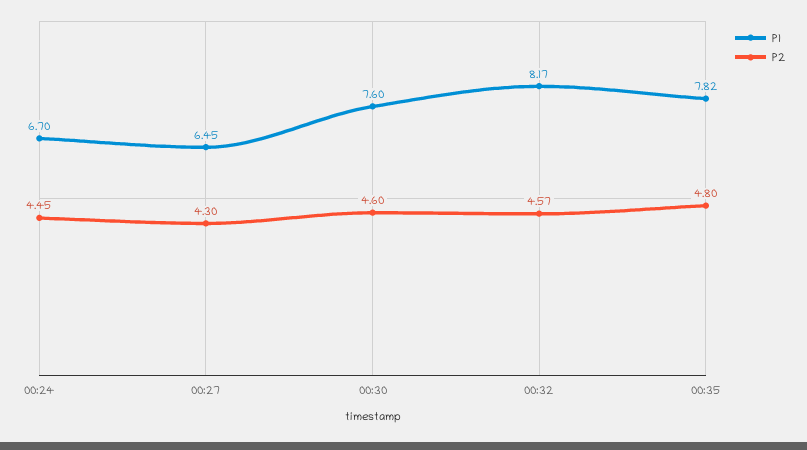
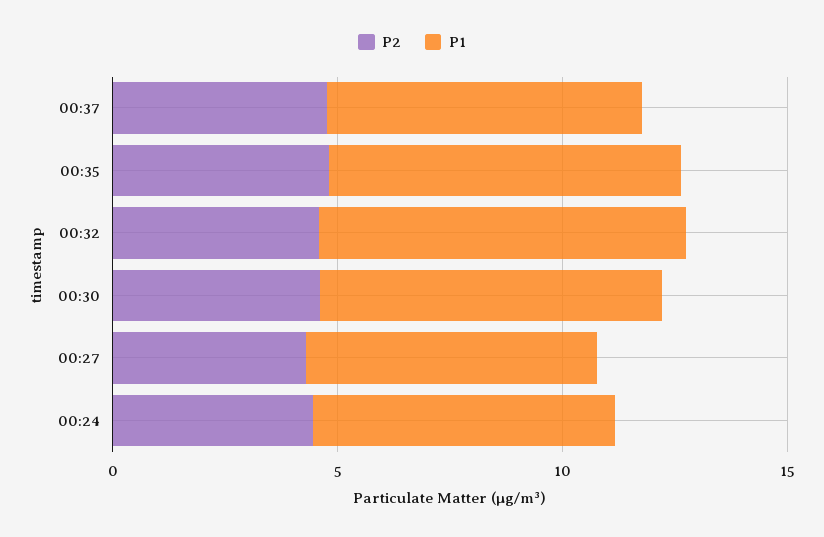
P2, 00:37: none -> 5
P1, 00:37: none -> 7

